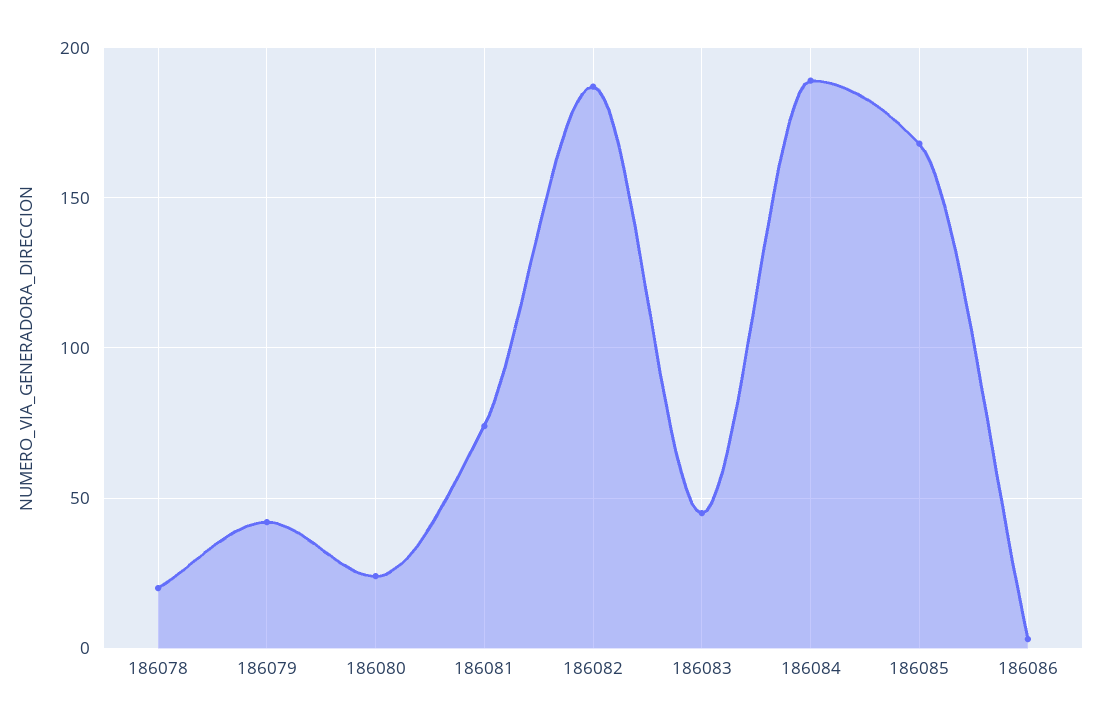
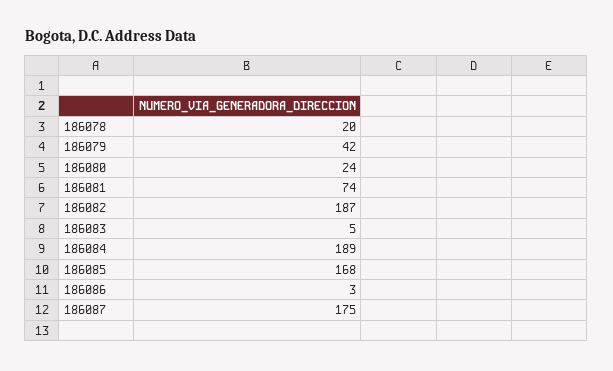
186083: 45 -> 5
186087: none -> 175

